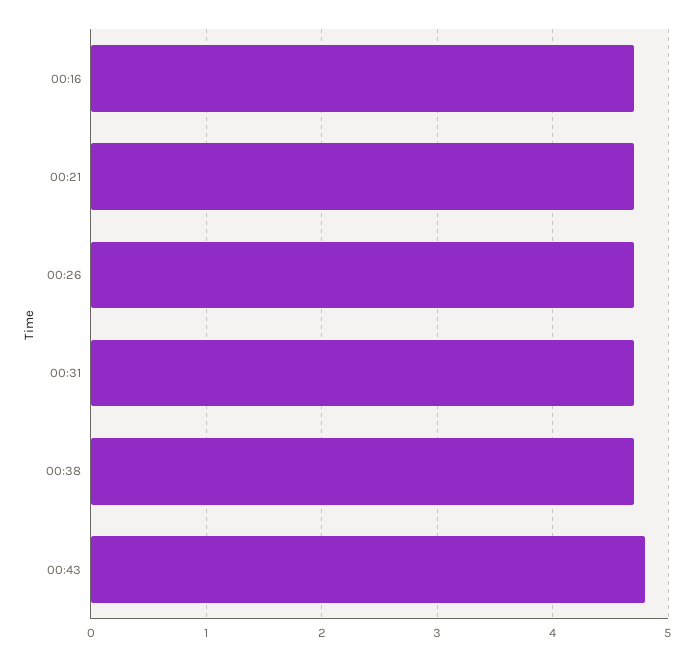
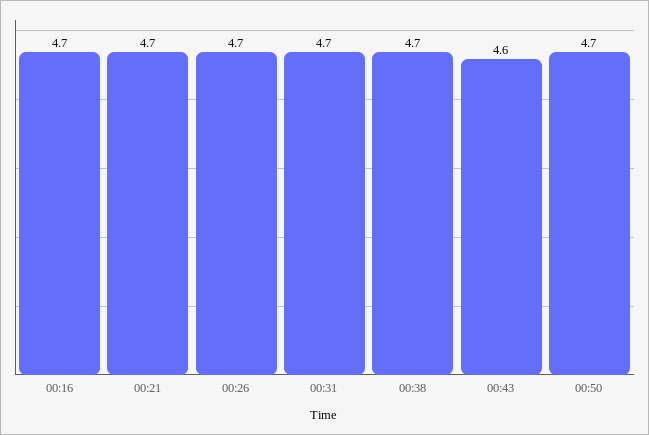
00:43: 4.8 -> 4.6
00:50: none -> 4.7

